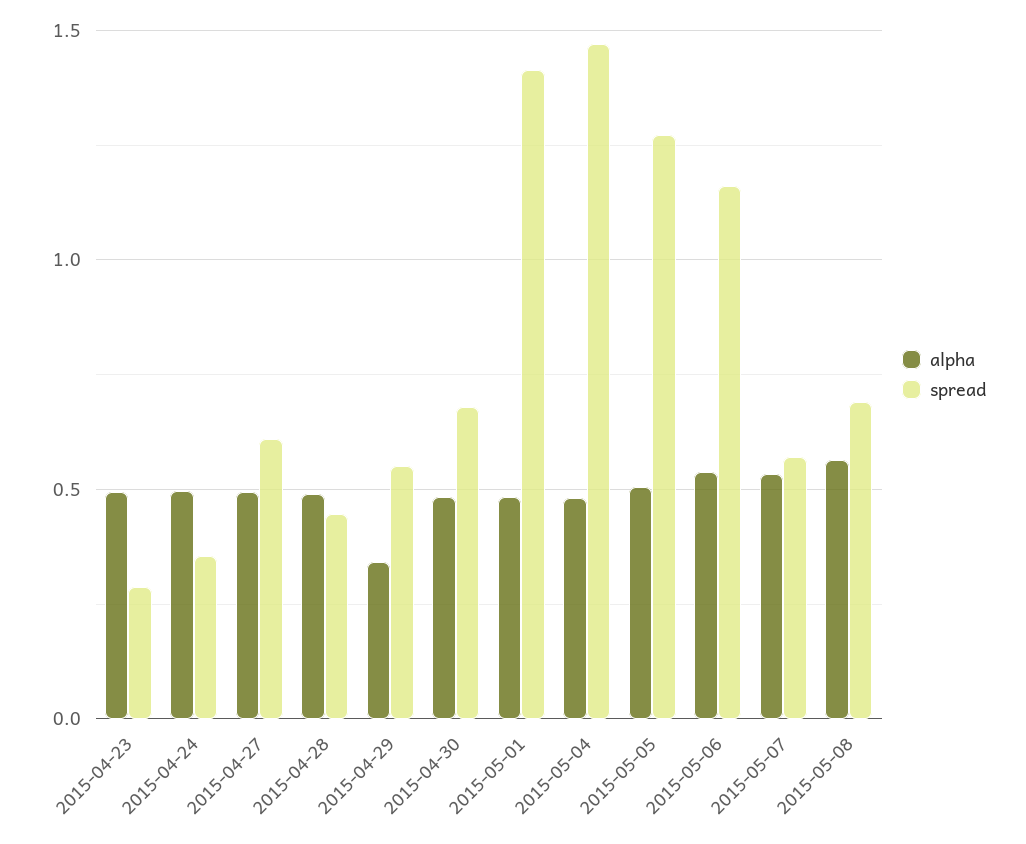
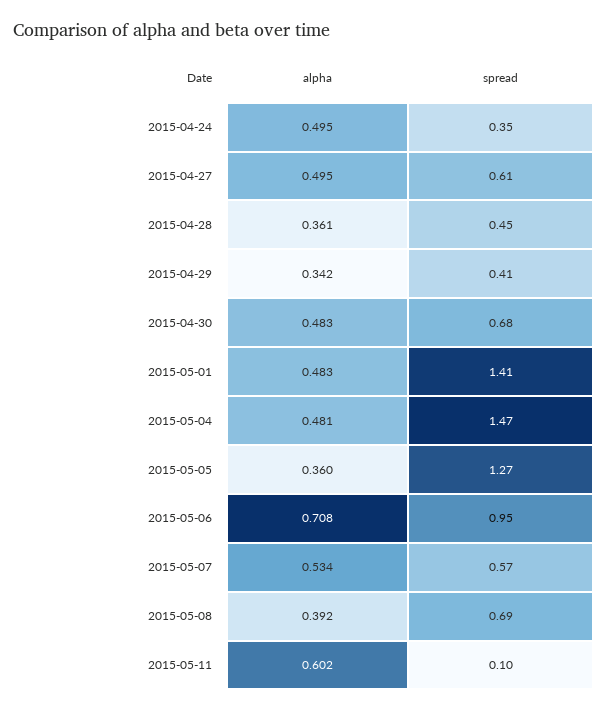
alpha, 2015-04-23: 0.5 -> none
spread, 2015-04-23: 0.3 -> none
alpha, 2015-04-28: 0.5 -> 0.361
spread, 2015-04-29: 0.55 -> 0.41
alpha, 2015-05-05: 0.5 -> 0.36
alpha, 2015-05-06: 0.55 -> 0.708
spread, 2015-05-06: 1.15 -> 0.95
alpha, 2015-05-08: 0.55 -> 0.392
alpha, 2015-05-11: none -> 0.602
spread, 2015-05-11: none -> 0.1

